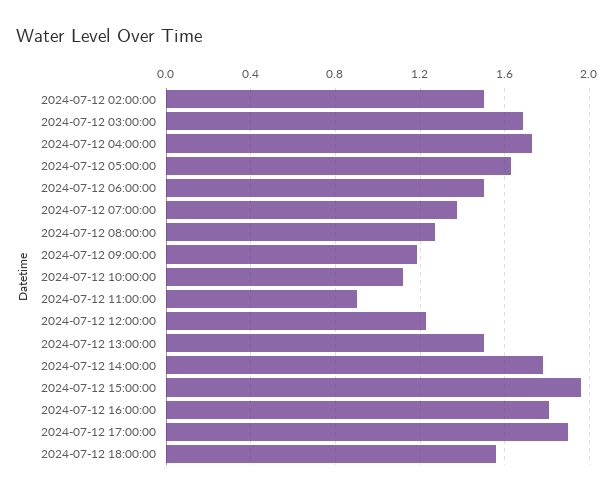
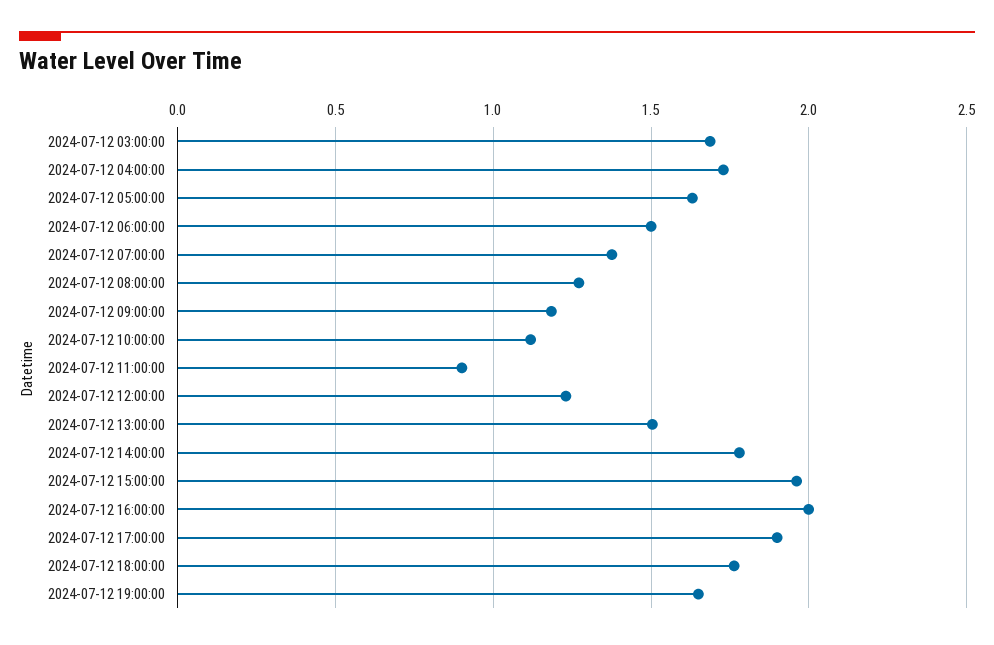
2024-07-12 02:00:00: 1.5 -> none
2024-07-12 16:00:00: 1.8 -> 2
2024-07-12 18:00:00: 1.55 -> 1.75
2024-07-12 19:00:00: none -> 1.65

